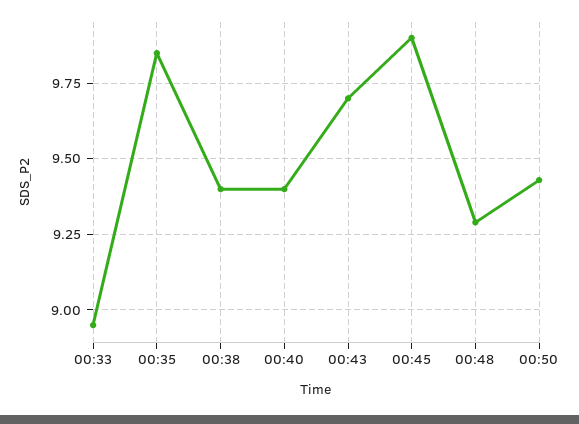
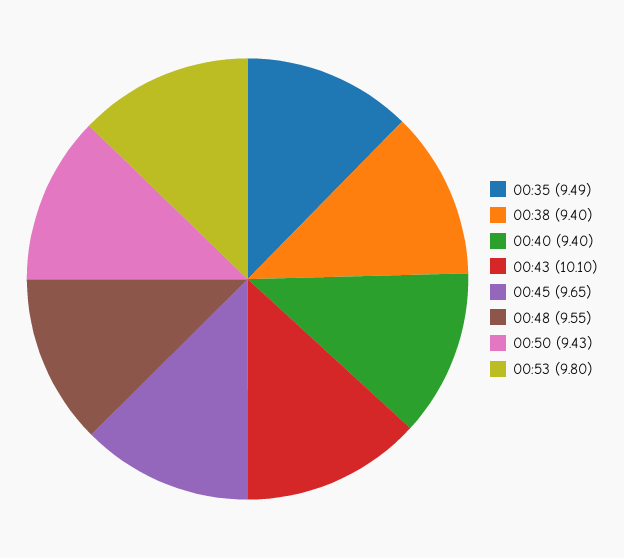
00:33: 8.95 -> none
00:35: 9.85 -> 9.49
00:43: 9.7 -> 10.1
00:45: 9.9 -> 9.65
00:48: 9.3 -> 9.55
00:53: none -> 9.8

